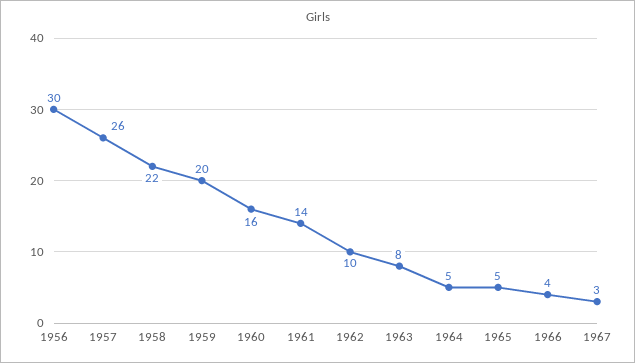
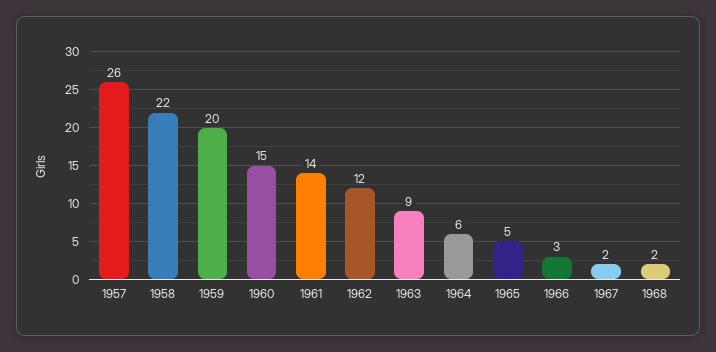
1956: 30 -> none
1960: 16 -> 15
1962: 10 -> 12
1963: 8 -> 9
1964: 5 -> 6
1966: 4 -> 3
1967: 3 -> 2
1968: none -> 2

